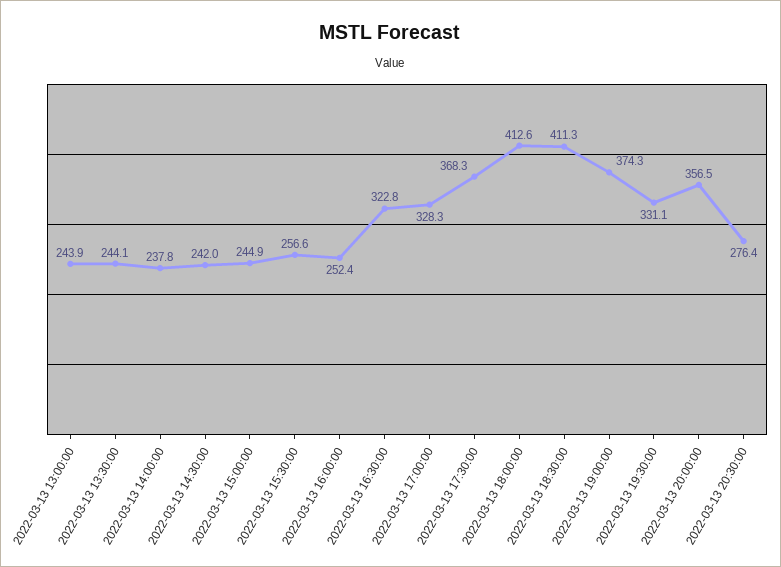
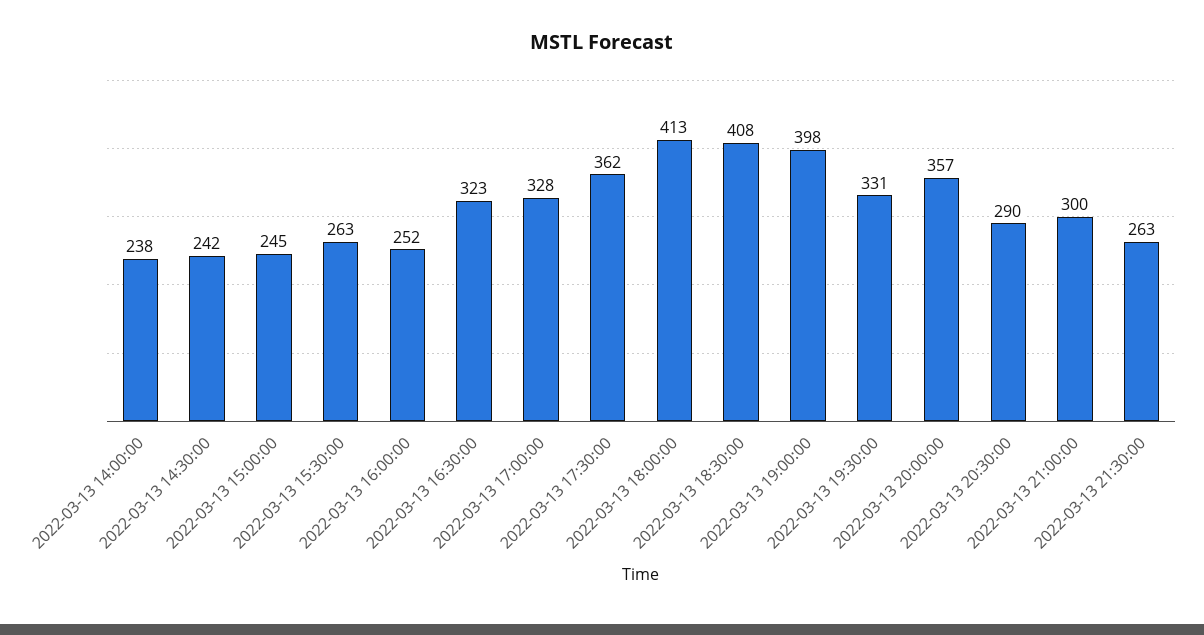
2022-03-13 13:00:00: 243.9 -> none
2022-03-13 13:30:00: 244.1 -> none
2022-03-13 15:30:00: 256.6 -> 263
2022-03-13 17:30:00: 368.3 -> 362
2022-03-13 18:30:00: 411.3 -> 408
2022-03-13 19:00:00: 374.3 -> 398
2022-03-13 20:30:00: 276.4 -> 290
2022-03-13 21:00:00: none -> 300
2022-03-13 21:30:00: none -> 263

